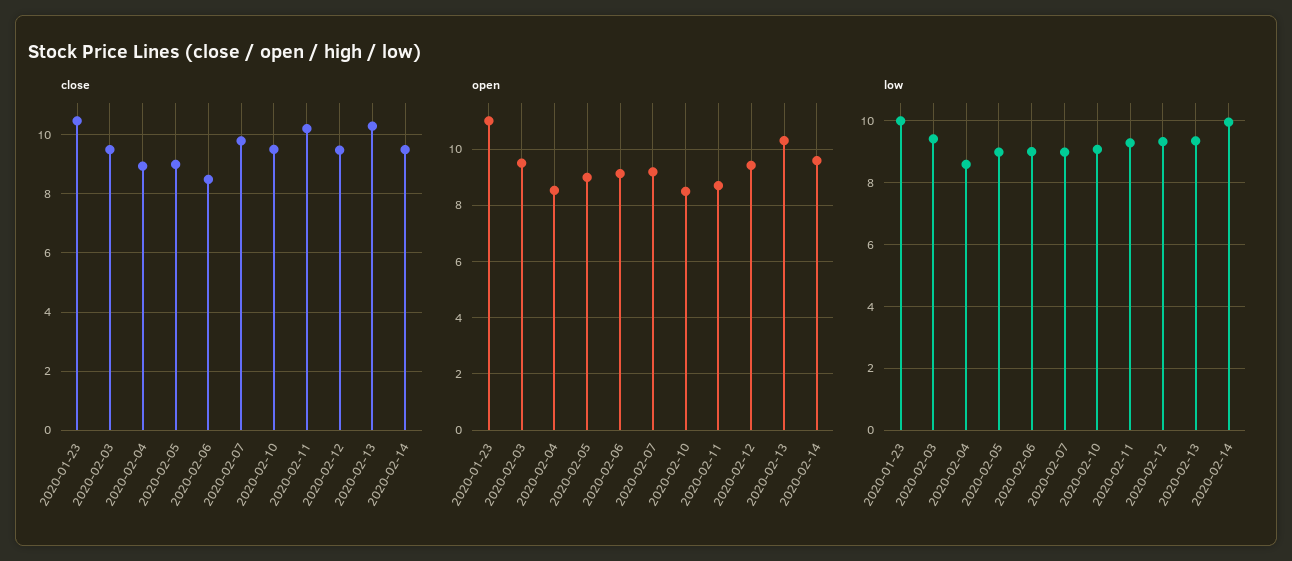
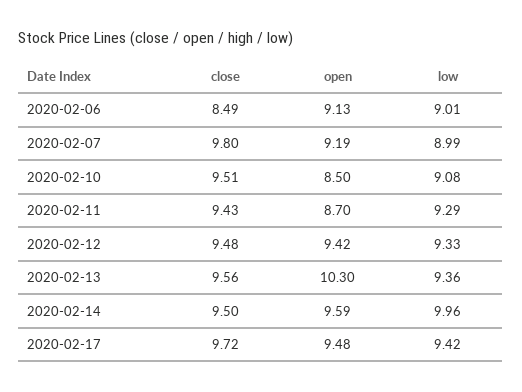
close, 2020-01-23: 10.5 -> none
close, 2020-02-03: 9.5 -> none
close, 2020-02-04: 9 -> none
close, 2020-02-05: 9 -> none
close, 2020-02-11: 10.25 -> 9.43
close, 2020-02-13: 10.25 -> 9.56
open, 2020-01-23: 11 -> none
open, 2020-02-03: 9.5 -> none
open, 2020-02-04: 8.5 -> none
open, 2020-02-05: 9 -> none
low, 2020-01-23: 10 -> none
low, 2020-02-03: 9.4 -> none
low, 2020-02-04: 8.6 -> none
low, 2020-02-05: 9 -> none
close, 2020-02-17: none -> 9.72
open, 2020-02-17: none -> 9.48
low, 2020-02-17: none -> 9.42

